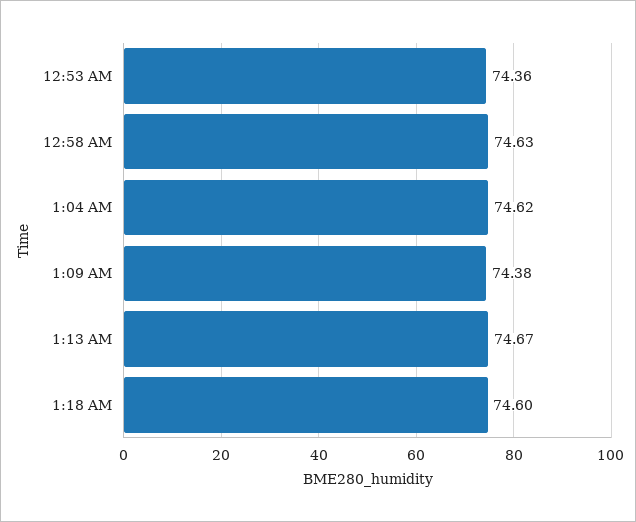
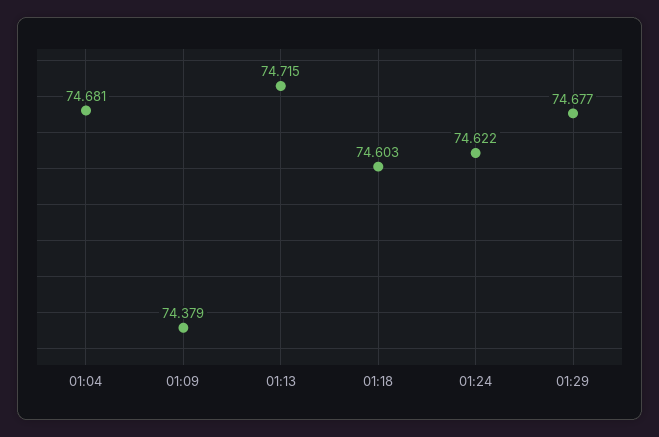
12:53 AM: 74.36 -> none
12:58 AM: 74.63 -> none
1:04 AM: 74.62 -> 74.681
1:13 AM: 74.67 -> 74.715
01:24: none -> 74.622
01:29: none -> 74.677

